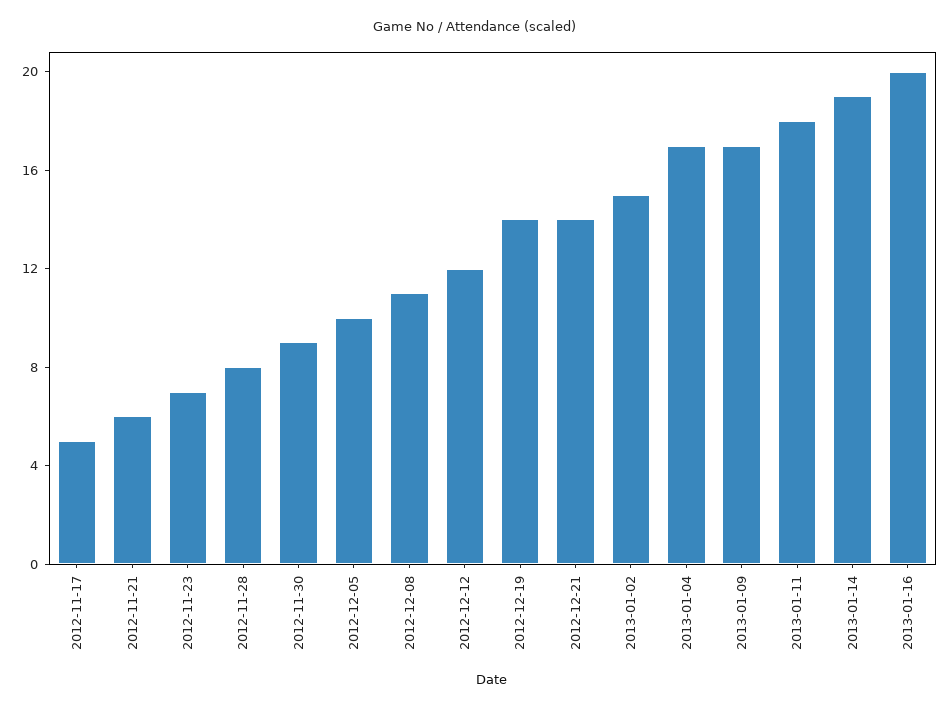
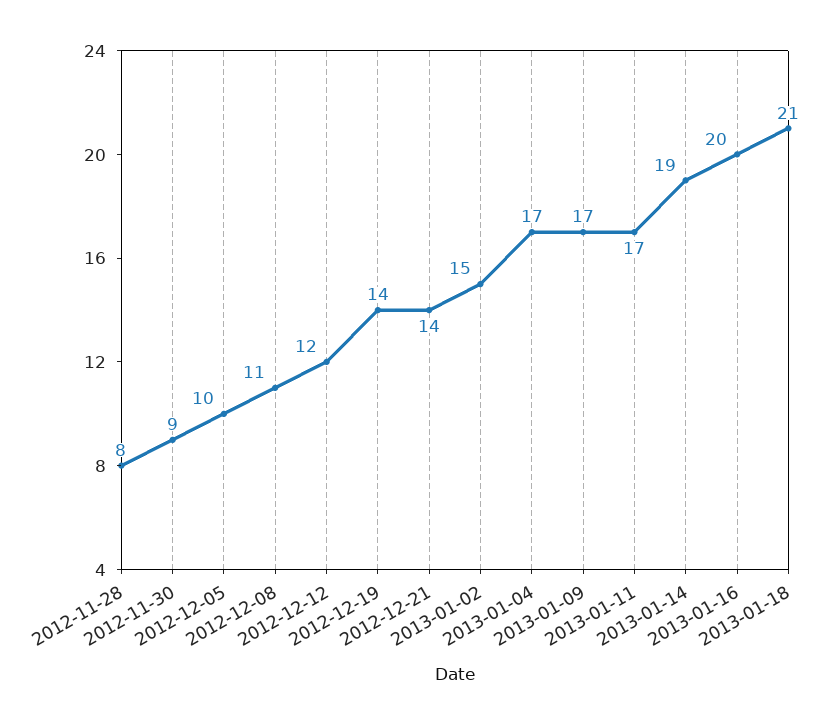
2012-11-17: 5 -> none
2012-11-21: 6 -> none
2012-11-23: 7 -> none
2013-01-11: 18 -> 17
2013-01-18: none -> 21

